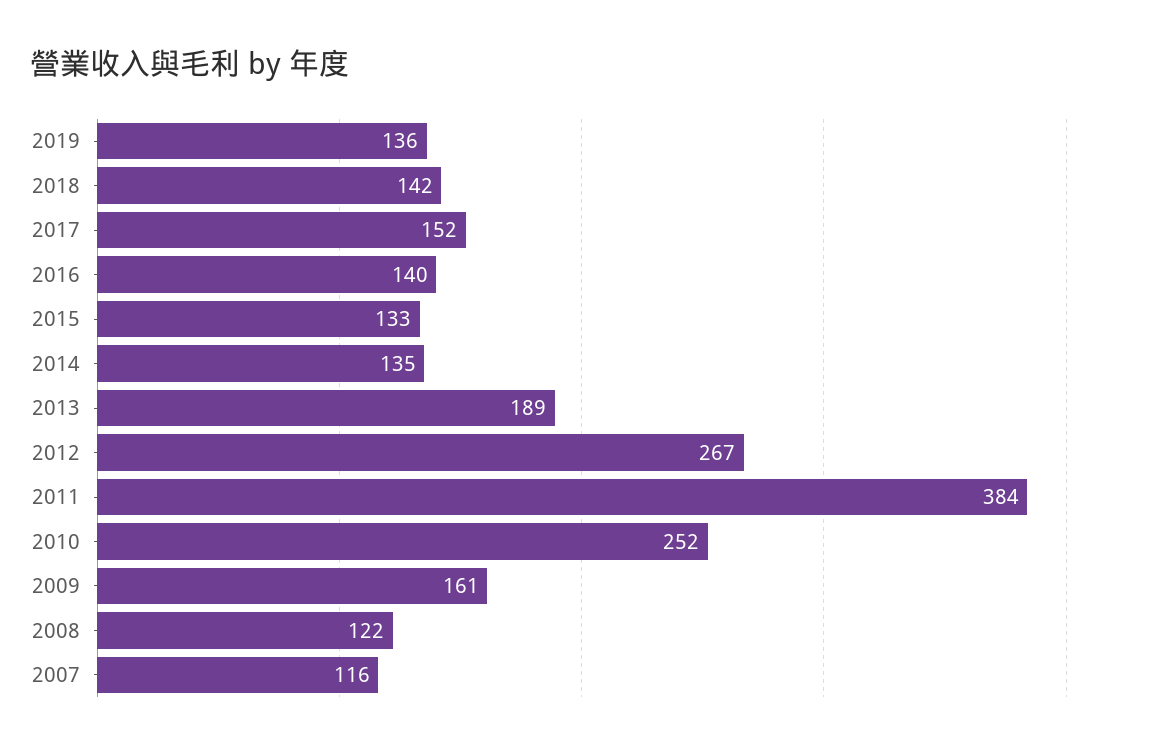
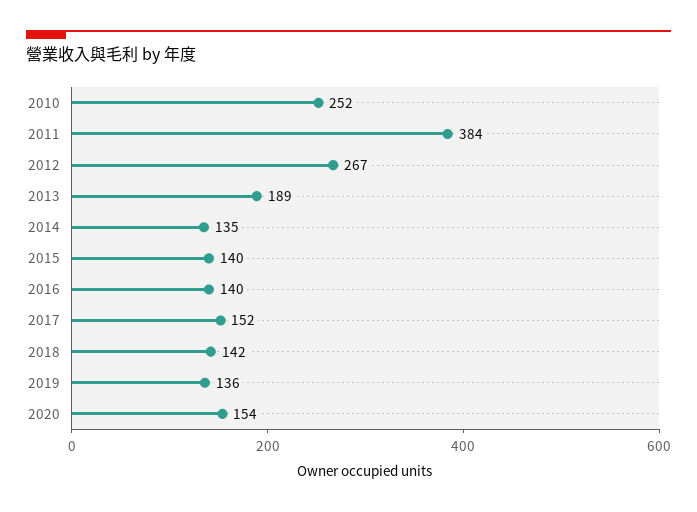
2015: 133 -> 140
2009: 161 -> none
2008: 122 -> none
2007: 116 -> none
2020: none -> 154

